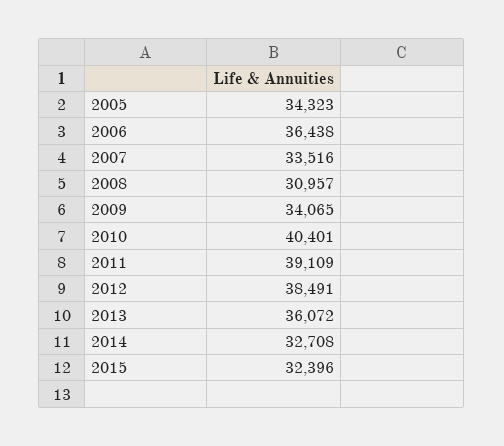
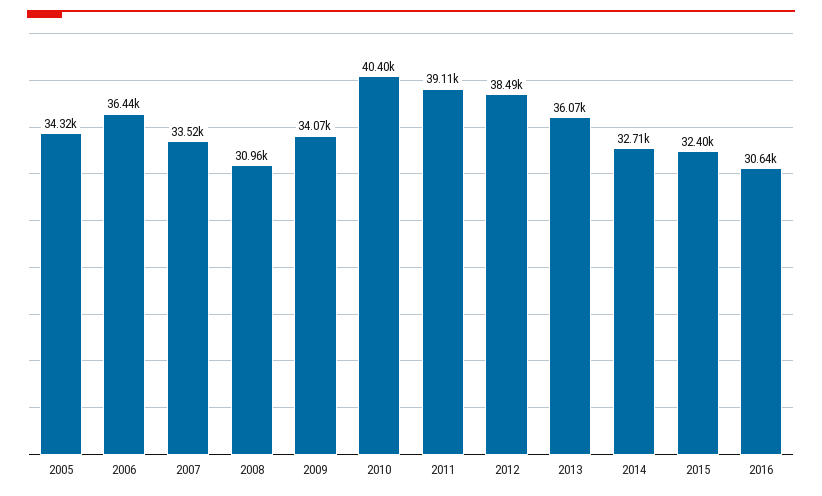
2016: none -> 30640

